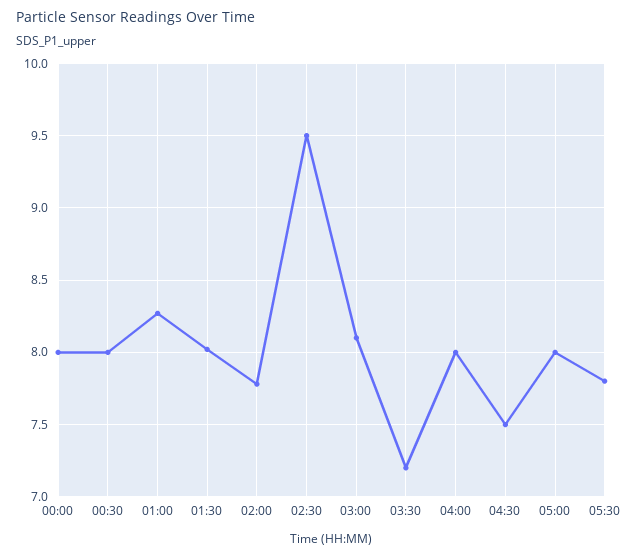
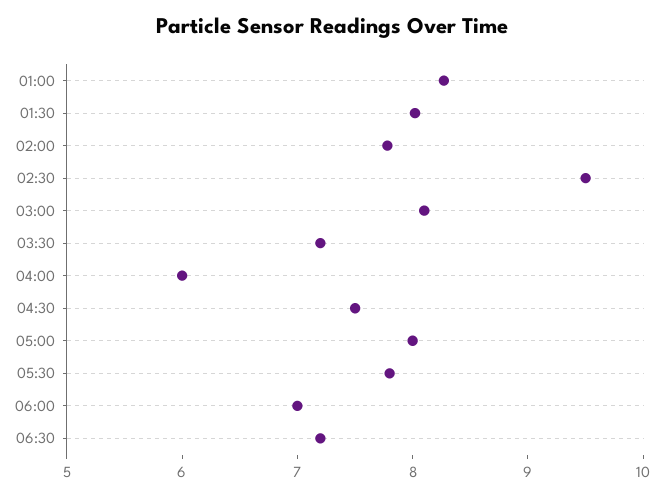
00:00: 8 -> none
00:30: 8 -> none
04:00: 8 -> 6
06:00: none -> 7
06:30: none -> 7.2

